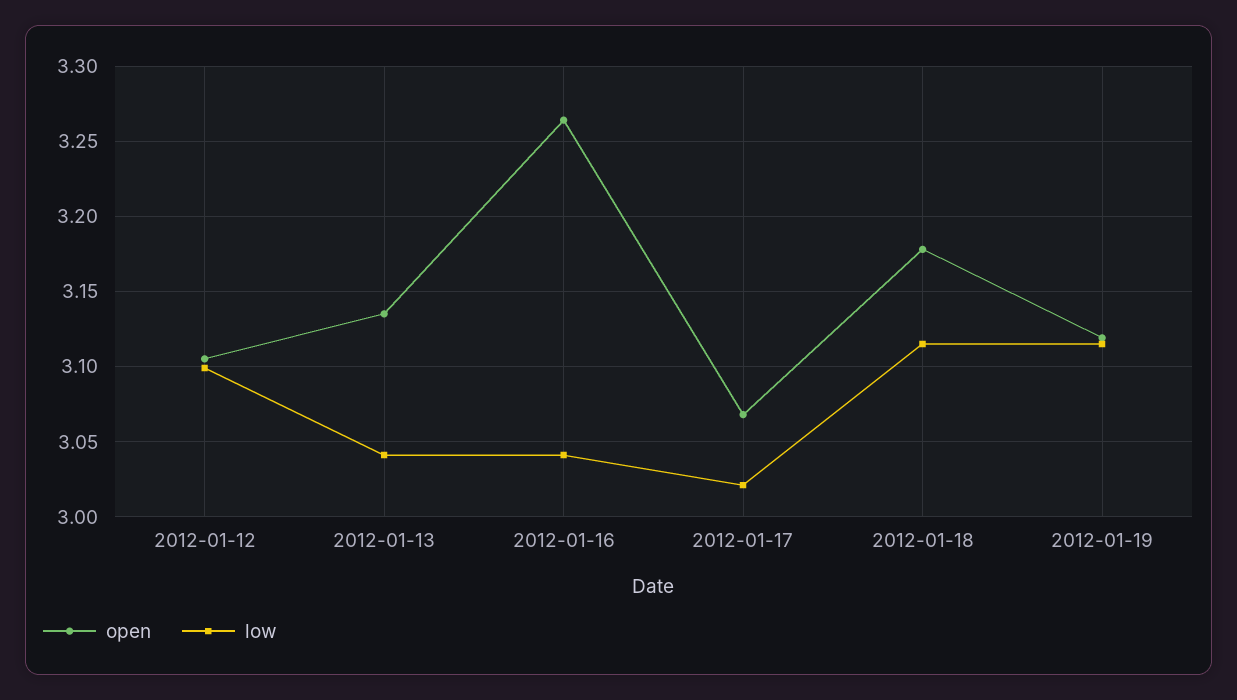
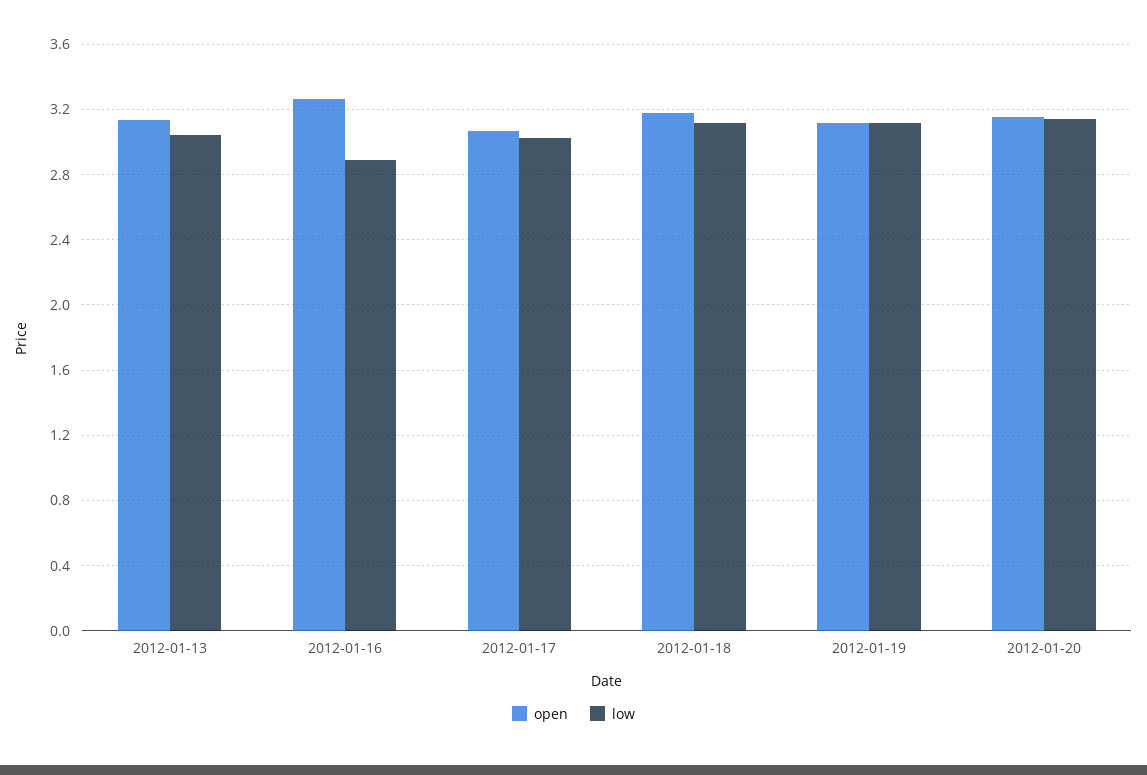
open, 2012-01-12: 3.105 -> none
low, 2012-01-12: 3.1 -> none
low, 2012-01-16: 3.04 -> 2.9
open, 2012-01-20: none -> 3.15
low, 2012-01-20: none -> 3.15

